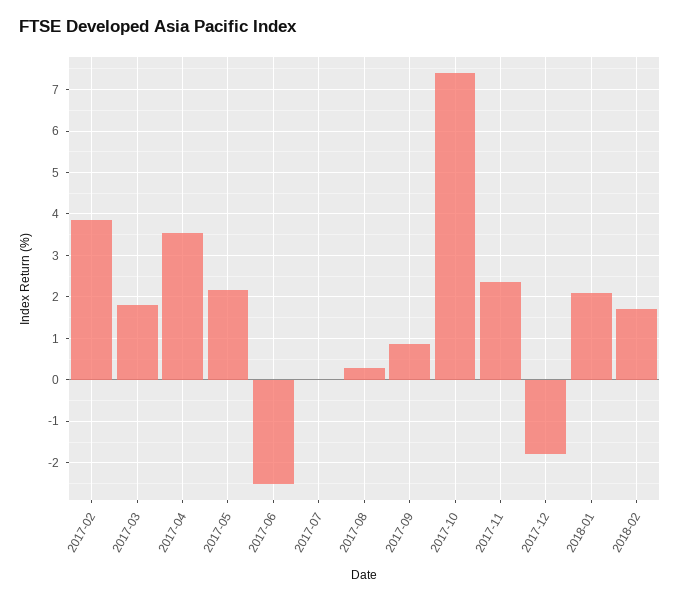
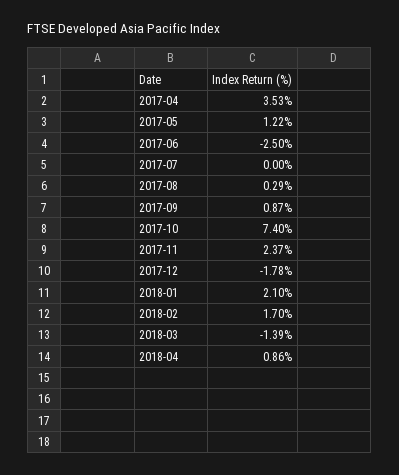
2017-02: 3.8 -> none
2017-03: 1.8 -> none
2017-05: 2.2 -> 1.22
2018-03: none -> -1.39
2018-04: none -> 0.86

